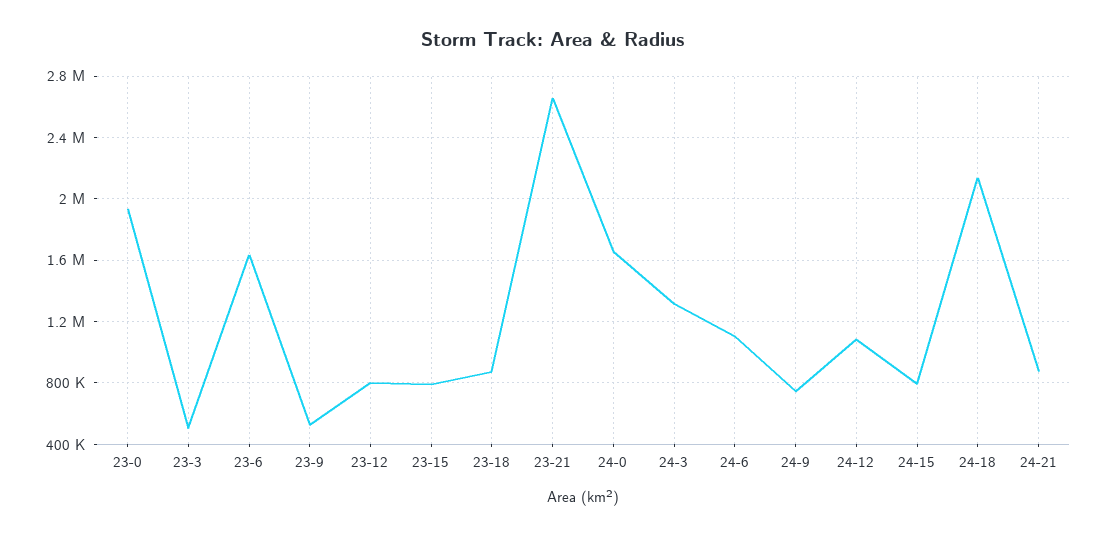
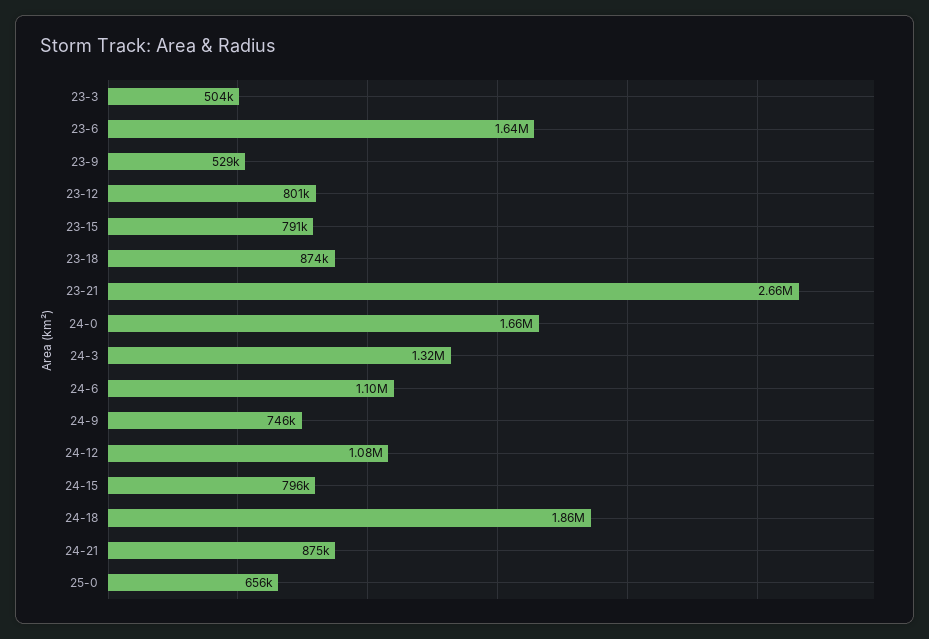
23-0: 1950000 -> none
24-18: 2150000 -> 1860000
25-0: none -> 656000

